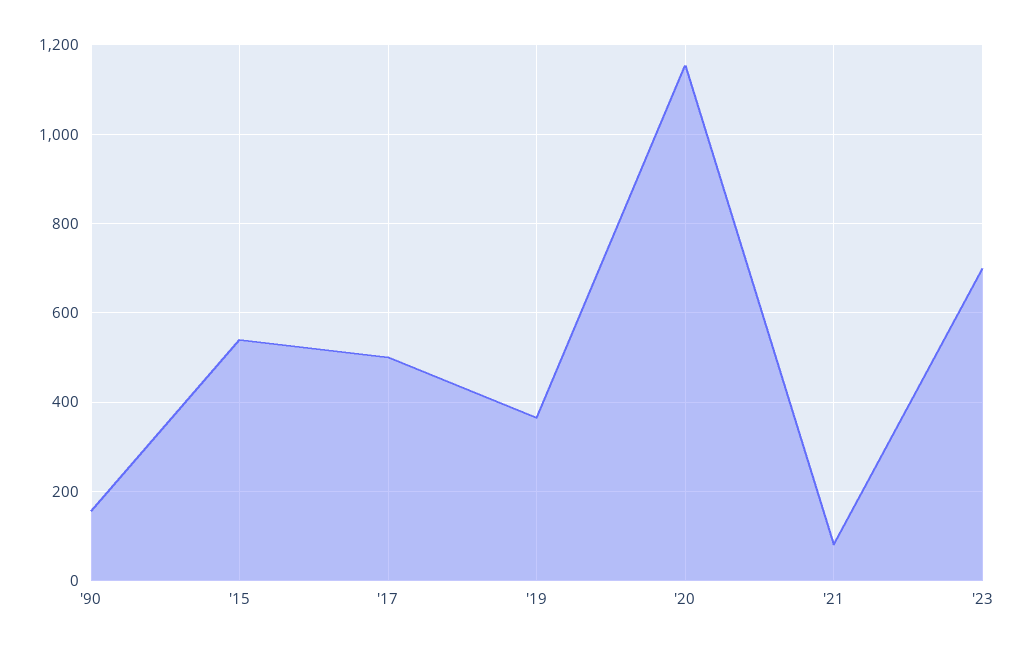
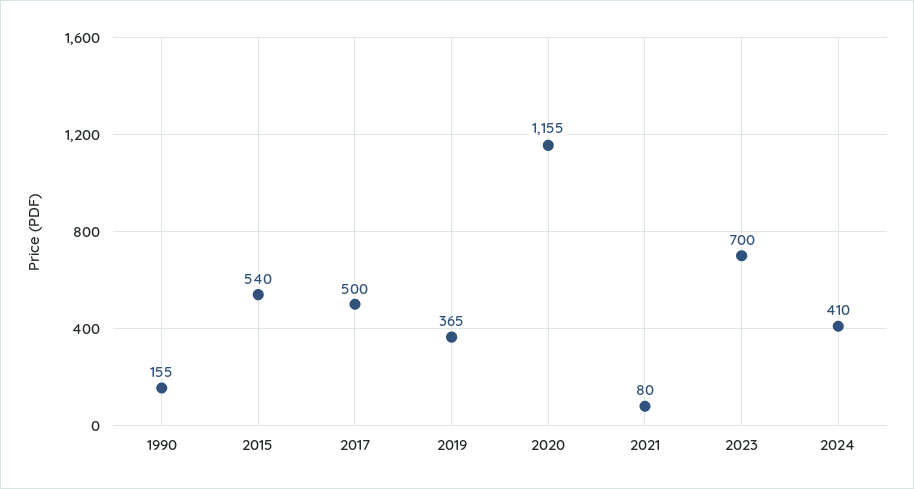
2024: none -> 410

